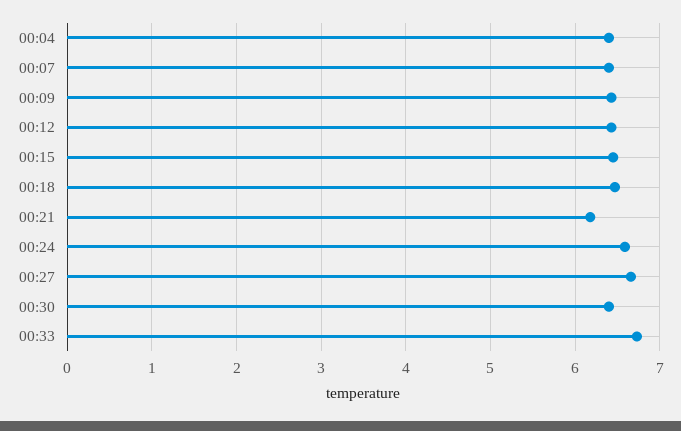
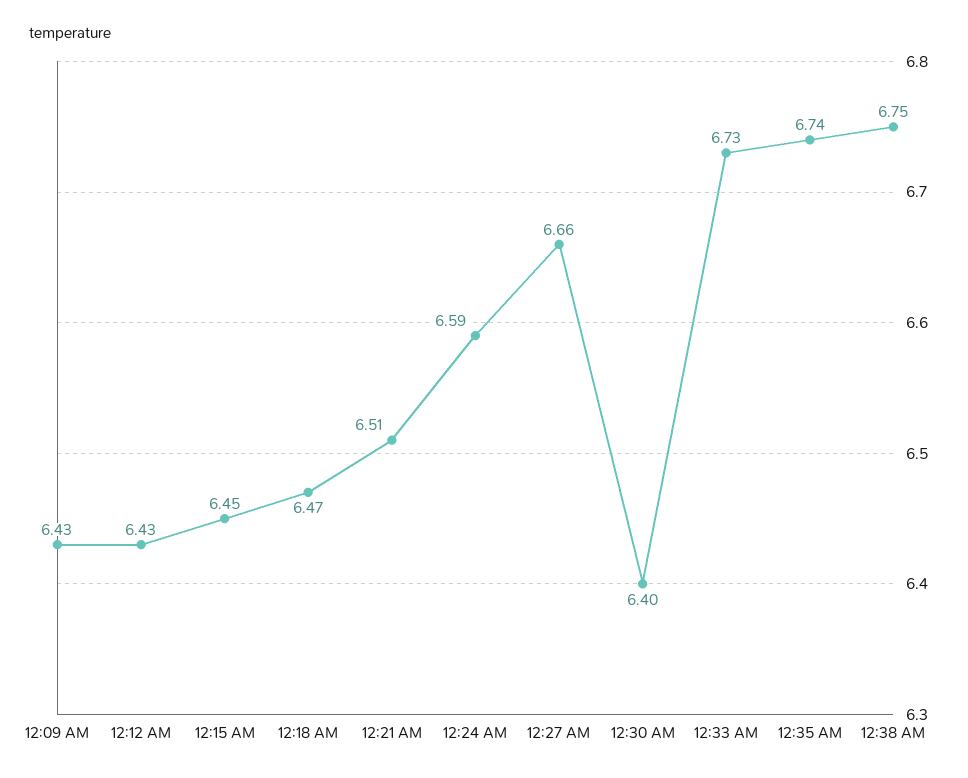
00:04: 6.4 -> none
00:07: 6.4 -> none
00:21: 6.2 -> 6.51
12:35 AM: none -> 6.74
12:38 AM: none -> 6.75

